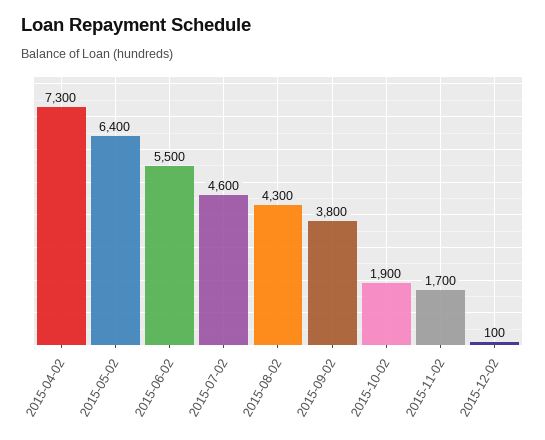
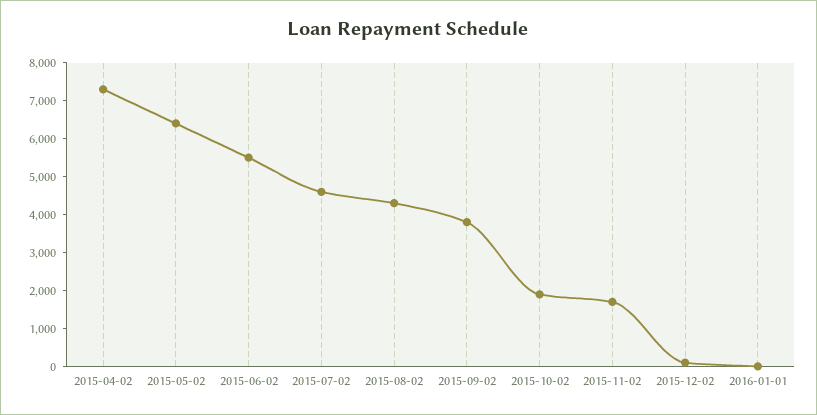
2016-01-01: none -> 0

